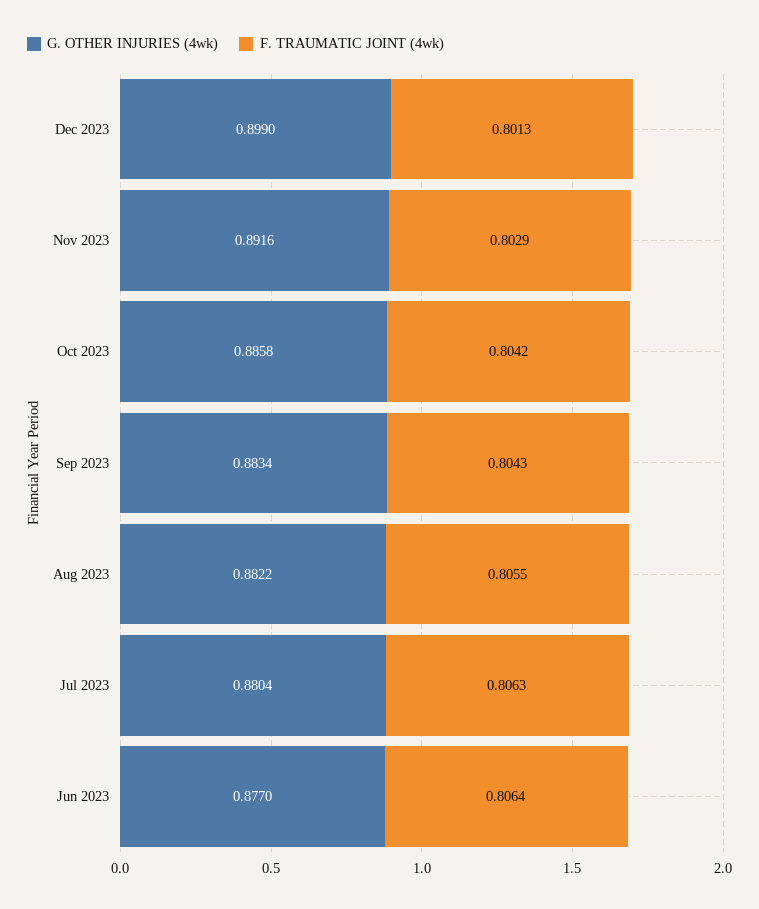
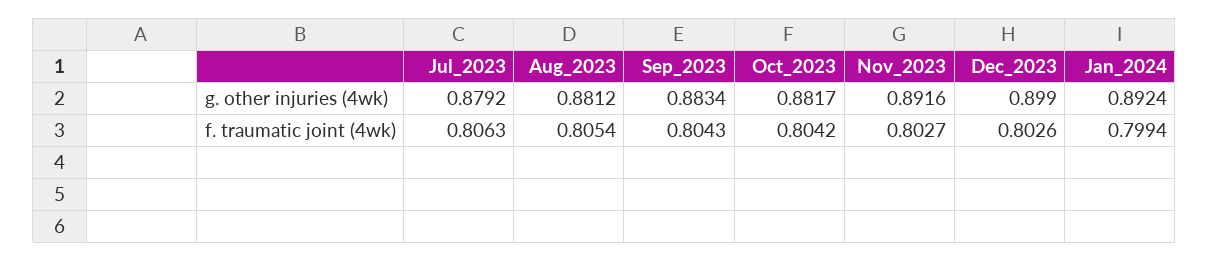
F. TRAUMATIC JOINT (4wk), Dec 2023: 0.8013 -> 0.8026
F. TRAUMATIC JOINT (4wk), Nov 2023: 0.8029 -> 0.8027
G. OTHER INJURIES (4wk), Oct 2023: 0.8858 -> 0.8817
G. OTHER INJURIES (4wk), Aug 2023: 0.8822 -> 0.8812
F. TRAUMATIC JOINT (4wk), Aug 2023: 0.8055 -> 0.8054
G. OTHER INJURIES (4wk), Jul 2023: 0.8804 -> 0.8792
G. OTHER INJURIES (4wk), Jun 2023: 0.877 -> none
F. TRAUMATIC JOINT (4wk), Jun 2023: 0.8064 -> none
G. OTHER INJURIES (4wk), Jan_2024: none -> 0.8924
F. TRAUMATIC JOINT (4wk), Jan_2024: none -> 0.7994

